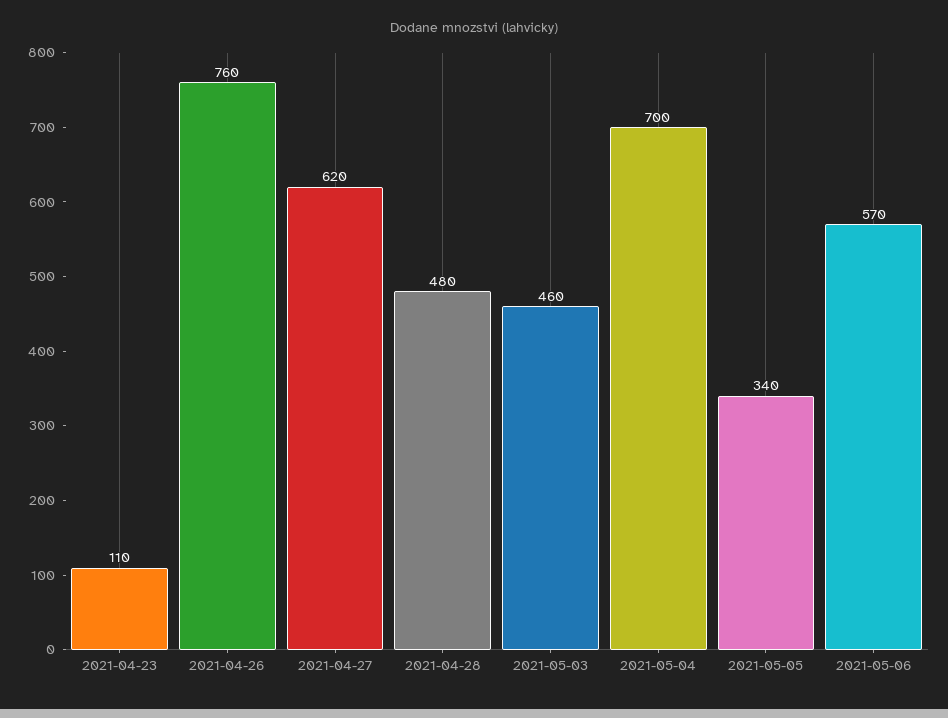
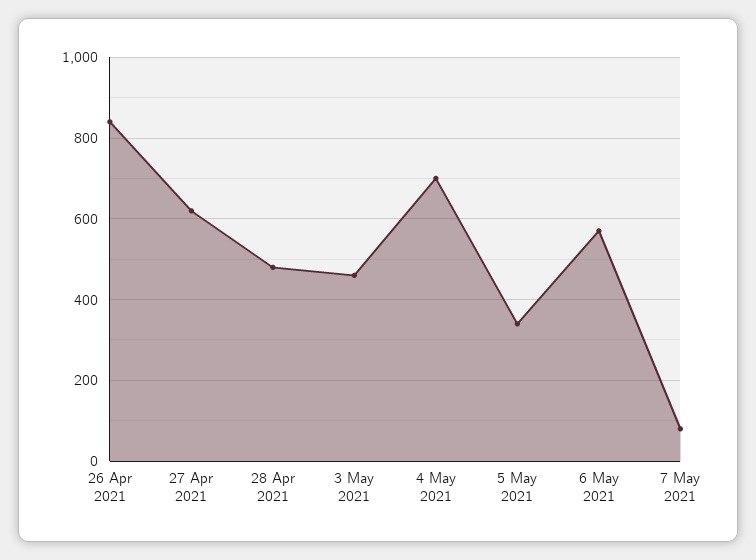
2021-04-23: 110 -> none
2021-04-26: 760 -> 840
7 May 2021: none -> 80

